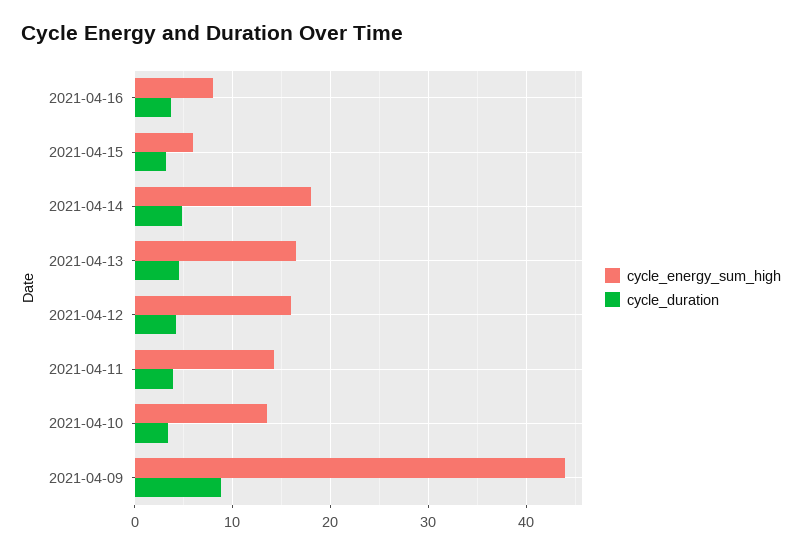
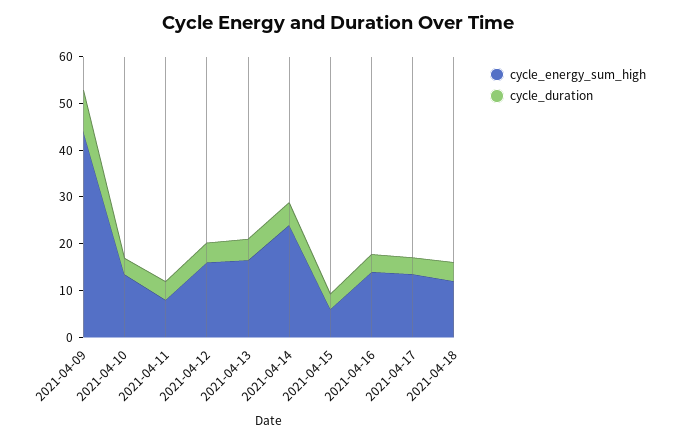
cycle_energy_sum_high, 2021-04-16: 8 -> 14
cycle_energy_sum_high, 2021-04-14: 18 -> 24
cycle_energy_sum_high, 2021-04-11: 14 -> 8
cycle_energy_sum_high, 2021-04-17: none -> 14
cycle_duration, 2021-04-17: none -> 4
cycle_energy_sum_high, 2021-04-18: none -> 12
cycle_duration, 2021-04-18: none -> 4

